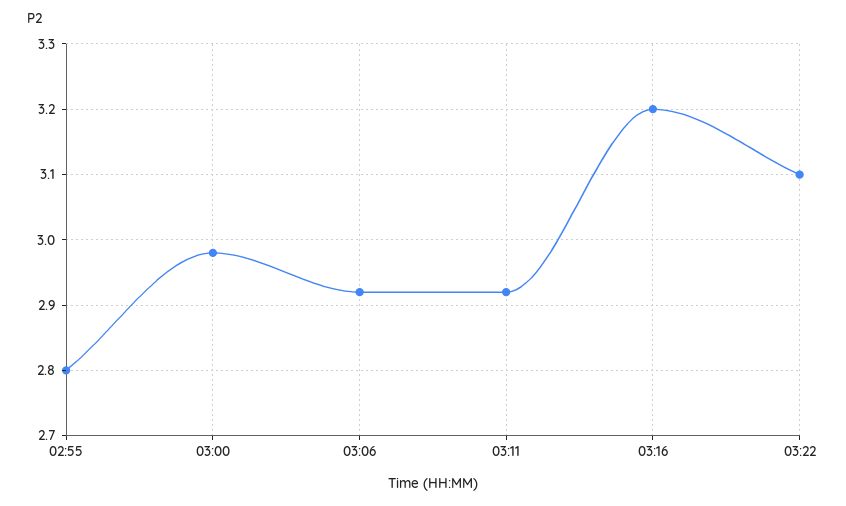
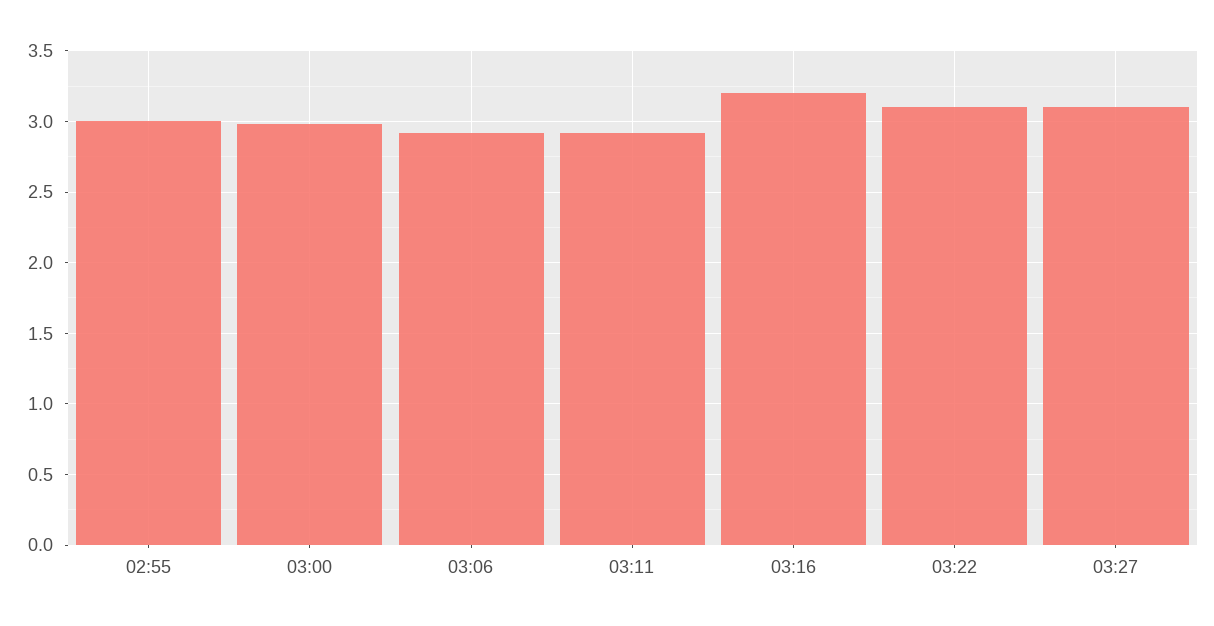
02:55: 2.8 -> 3
03:27: none -> 3.1

